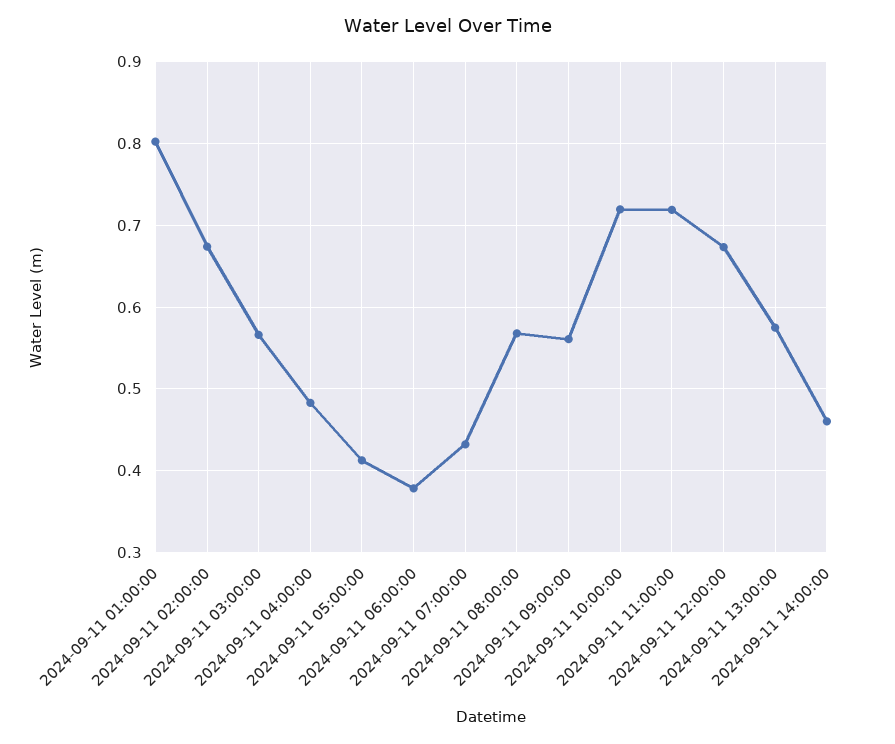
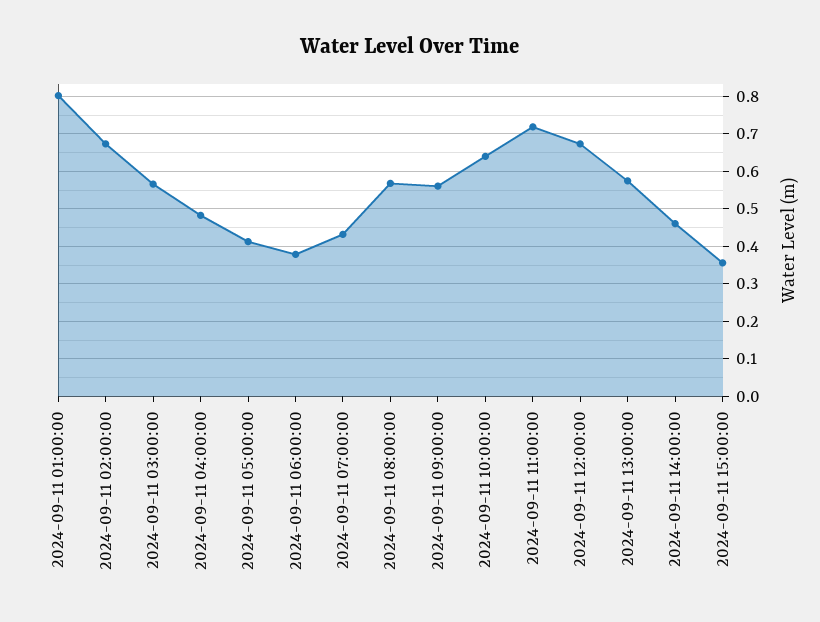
2024-09-11 10:00:00: 0.72 -> 0.64
2024-09-11 15:00:00: none -> 0.36

